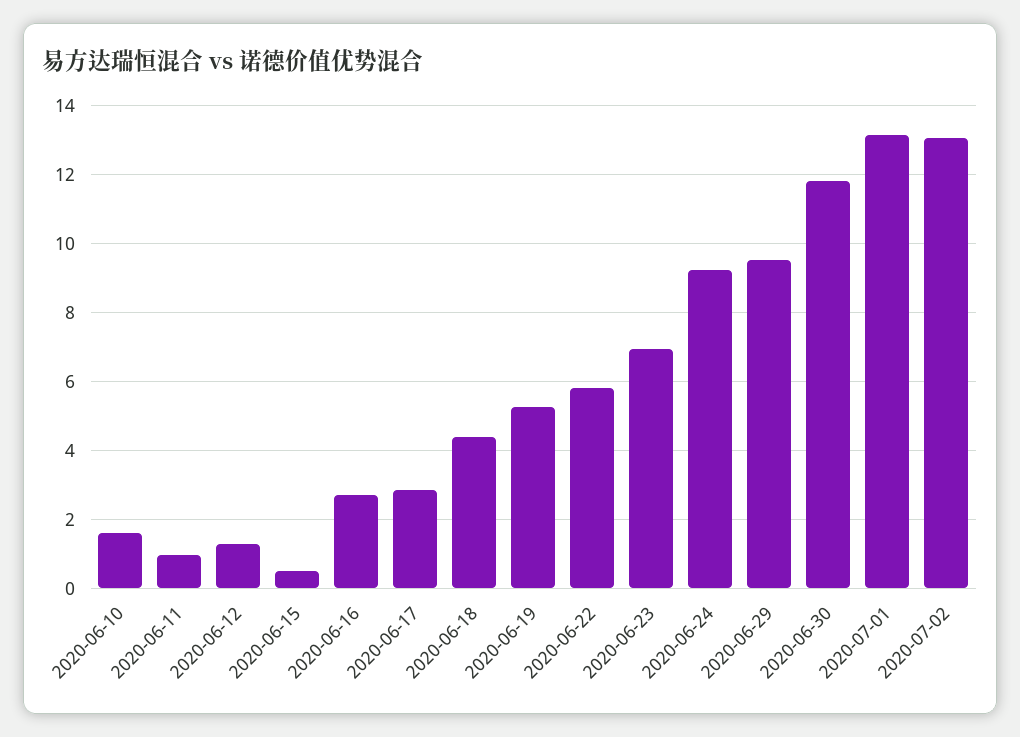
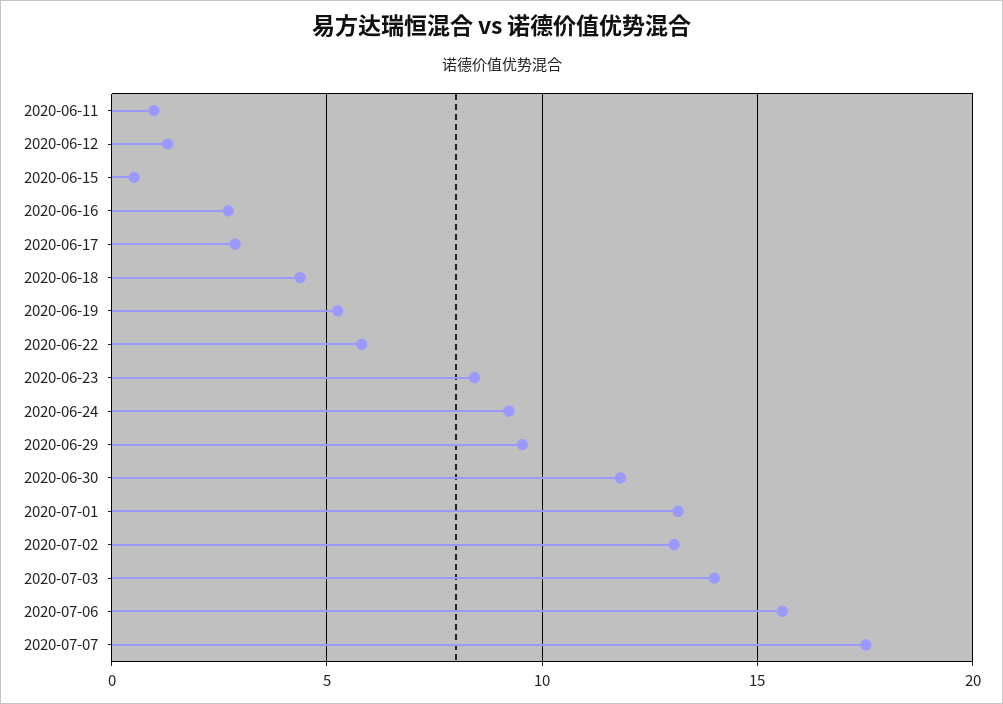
2020-06-10: 1.6 -> none
2020-06-23: 7 -> 8.5
2020-07-03: none -> 14
2020-07-06: none -> 15.5
2020-07-07: none -> 17.5

